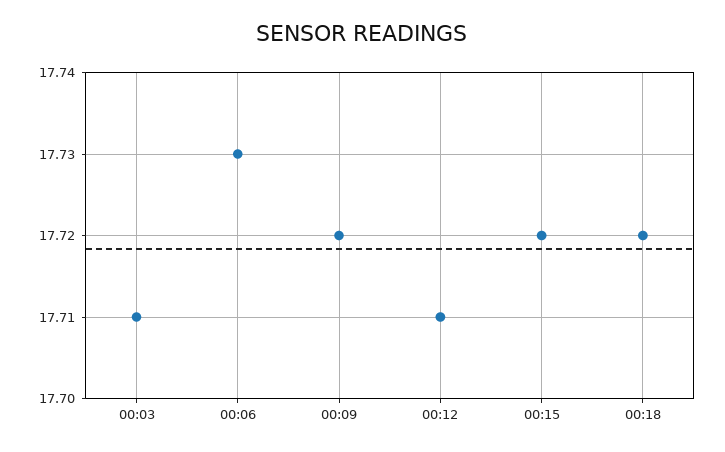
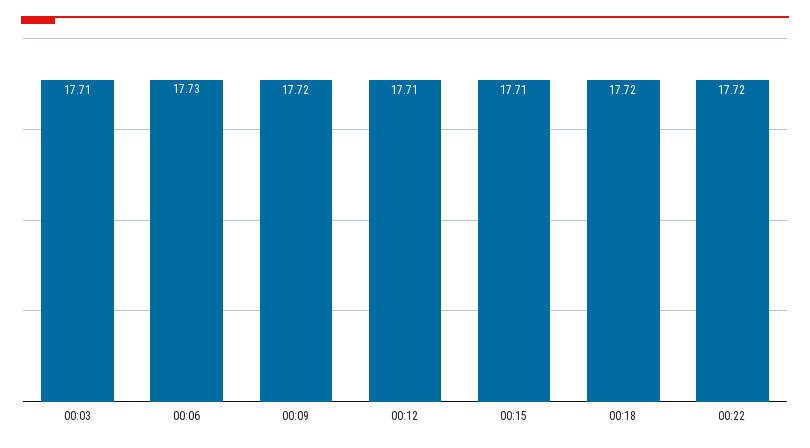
00:15: 17.72 -> 17.71
00:22: none -> 17.72

